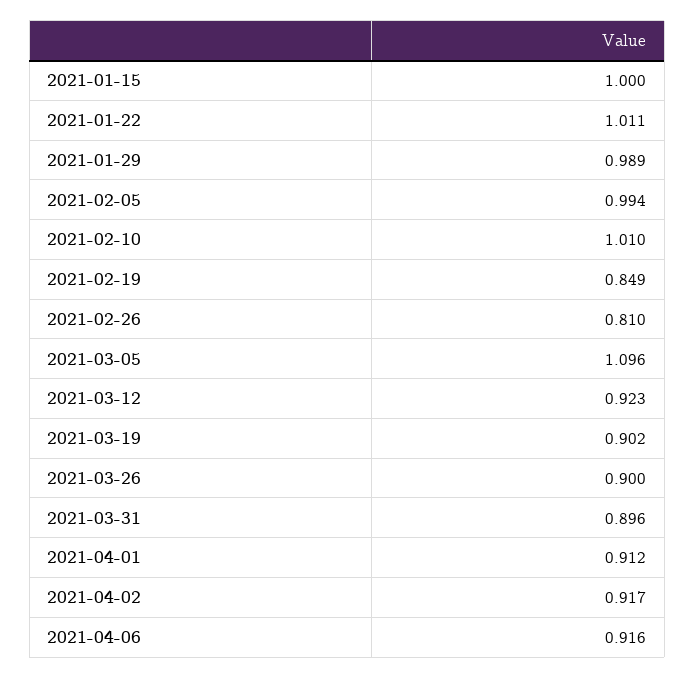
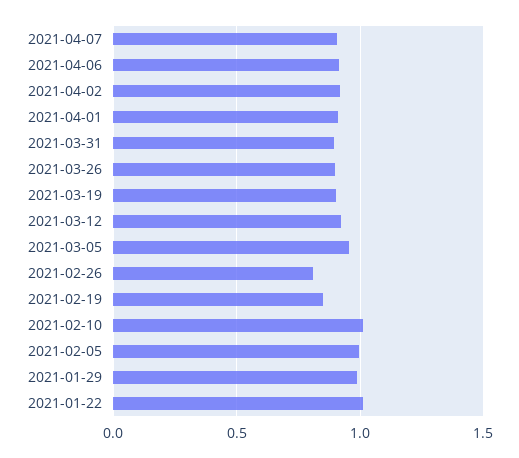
2021-01-15: 1 -> none
2021-03-05: 1.096 -> 0.95
2021-04-07: none -> 0.9

